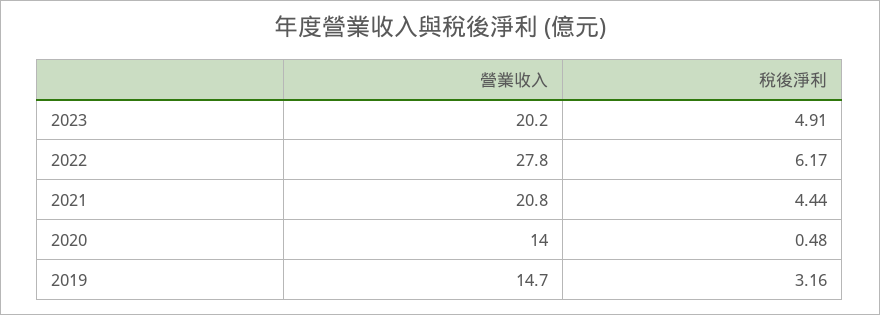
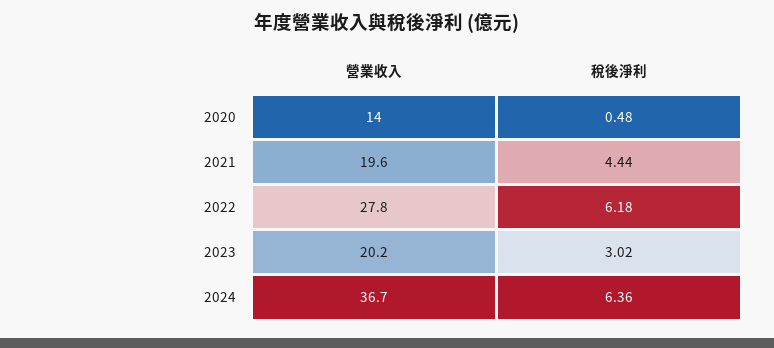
稅後淨利, 2023: 4.91 -> 3.02
稅後淨利, 2022: 6.17 -> 6.18
營業收入, 2021: 20.8 -> 19.6
營業收入, 2019: 14.7 -> none
稅後淨利, 2019: 3.16 -> none
營業收入, 2024: none -> 36.7
稅後淨利, 2024: none -> 6.36

